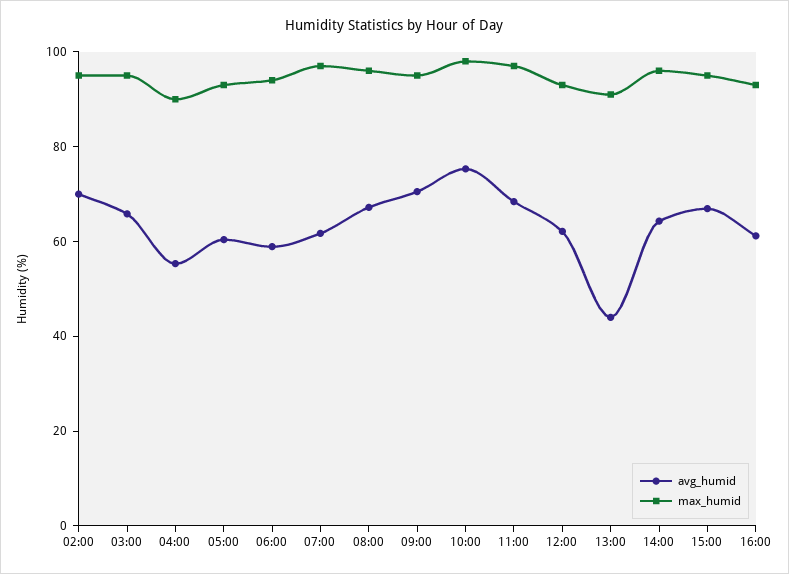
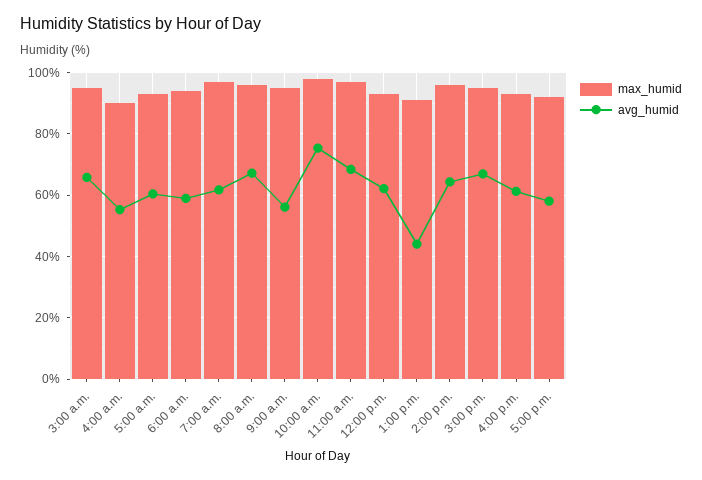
avg_humid, 02:00: 70 -> none
max_humid, 02:00: 95 -> none
avg_humid, 09:00: 70 -> 56
max_humid, 5:00 p.m.: none -> 92
avg_humid, 5:00 p.m.: none -> 58

